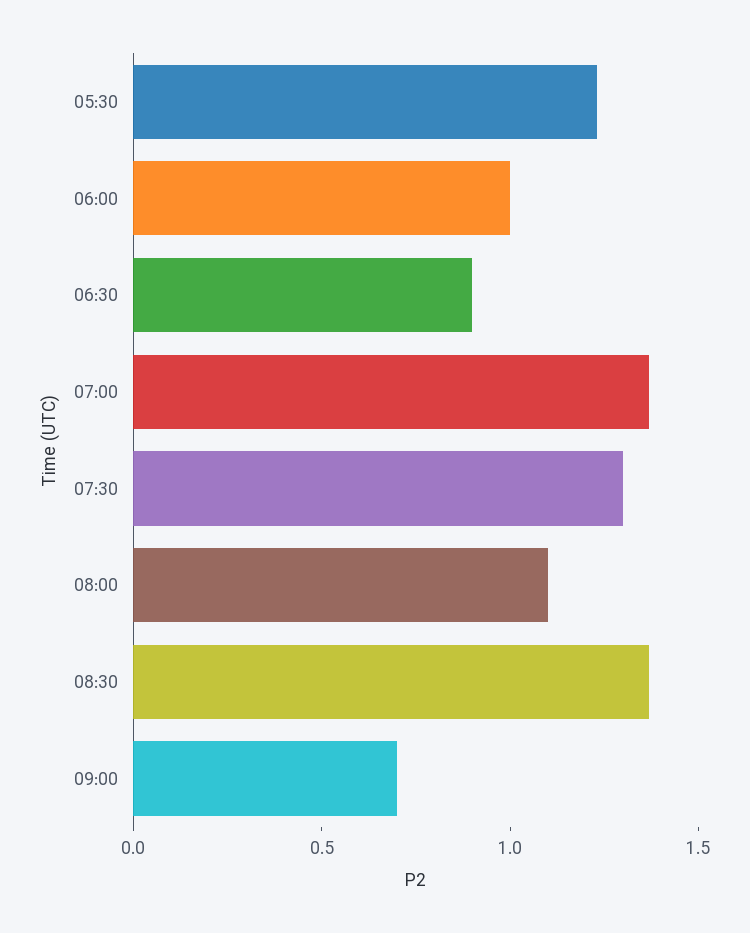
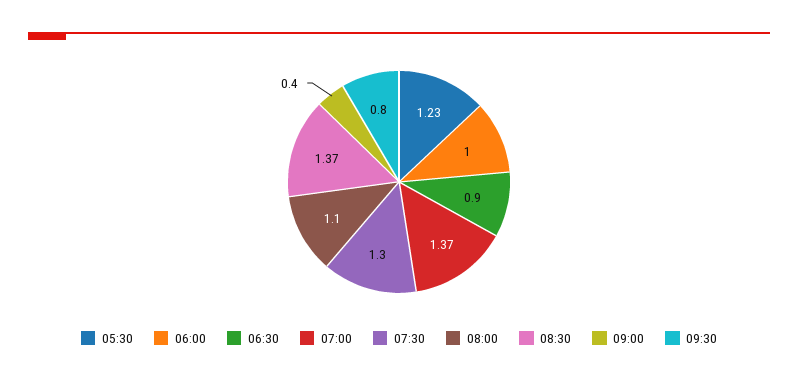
09:00: 0.7 -> 0.4
09:30: none -> 0.8

